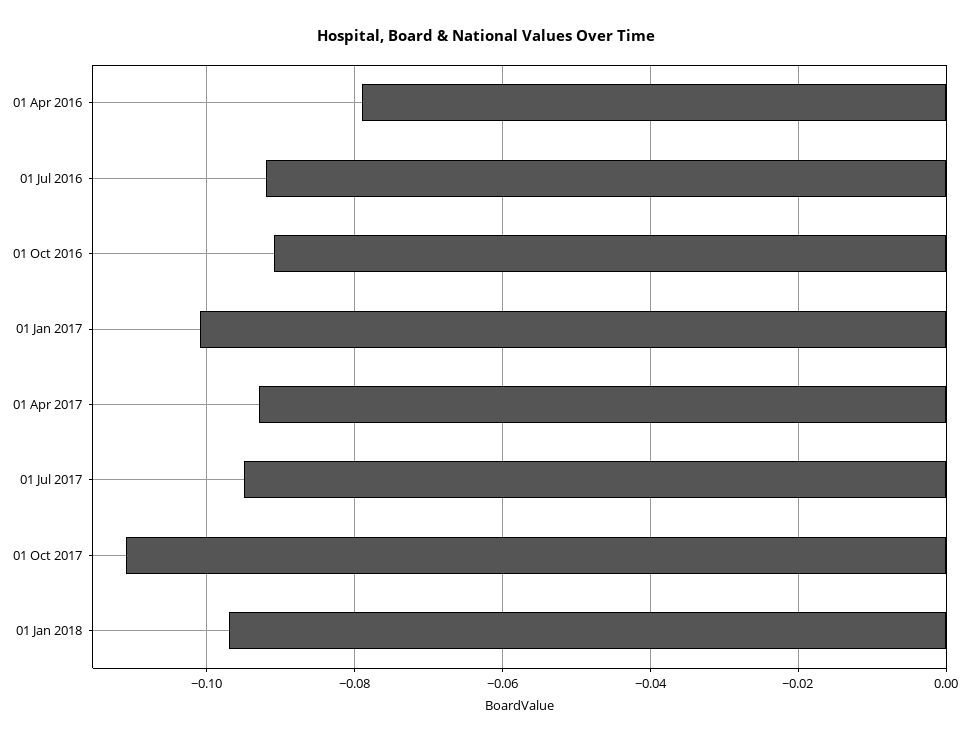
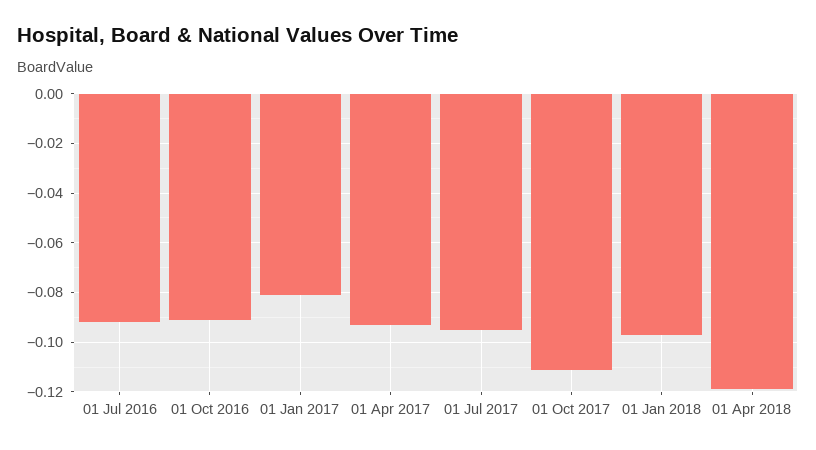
01 Apr 2016: -0.08 -> none
01 Jan 2017: -0.1 -> -0.08
01 Apr 2018: none -> -0.12

